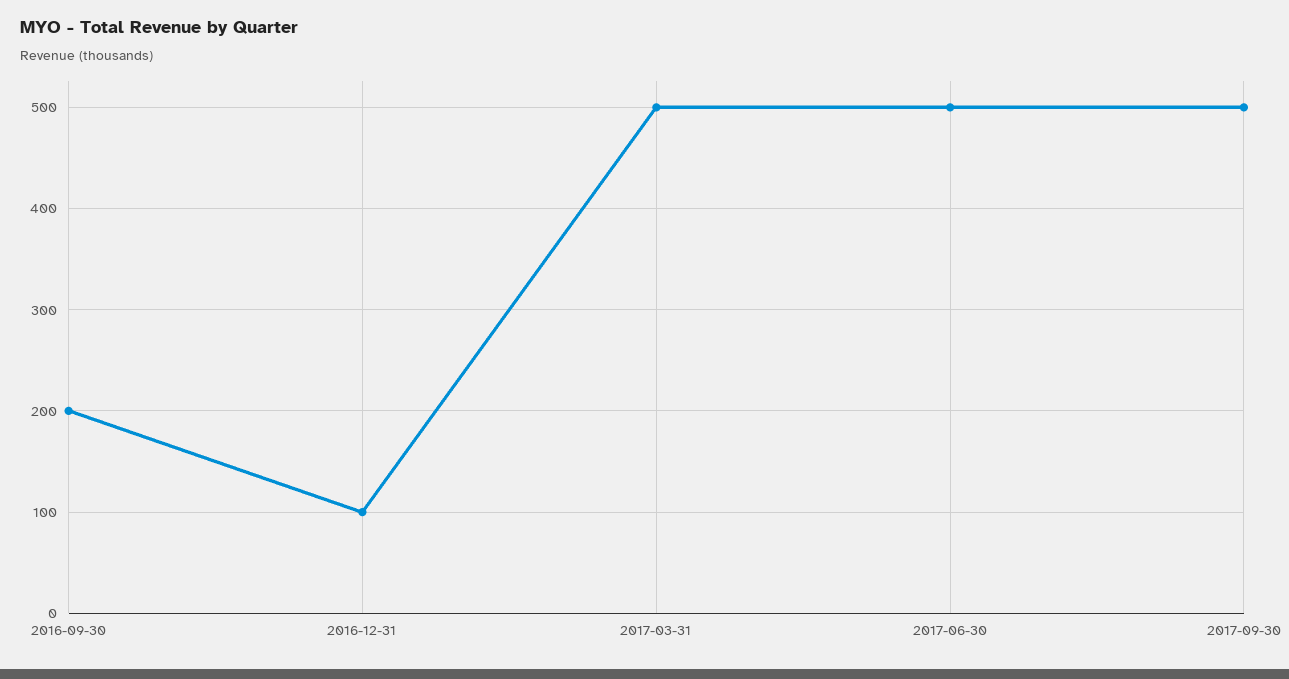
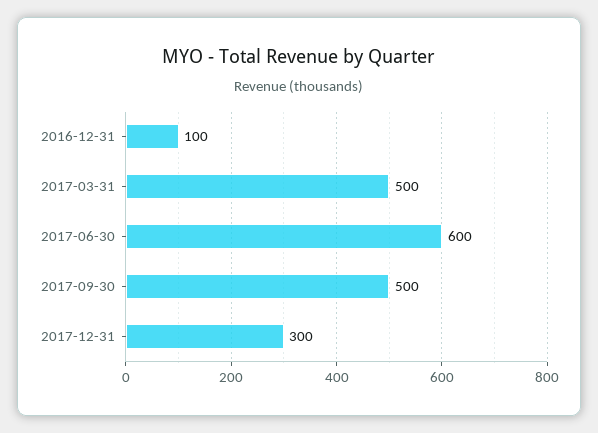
2016-09-30: 200 -> none
2017-06-30: 500 -> 600
2017-12-31: none -> 300

